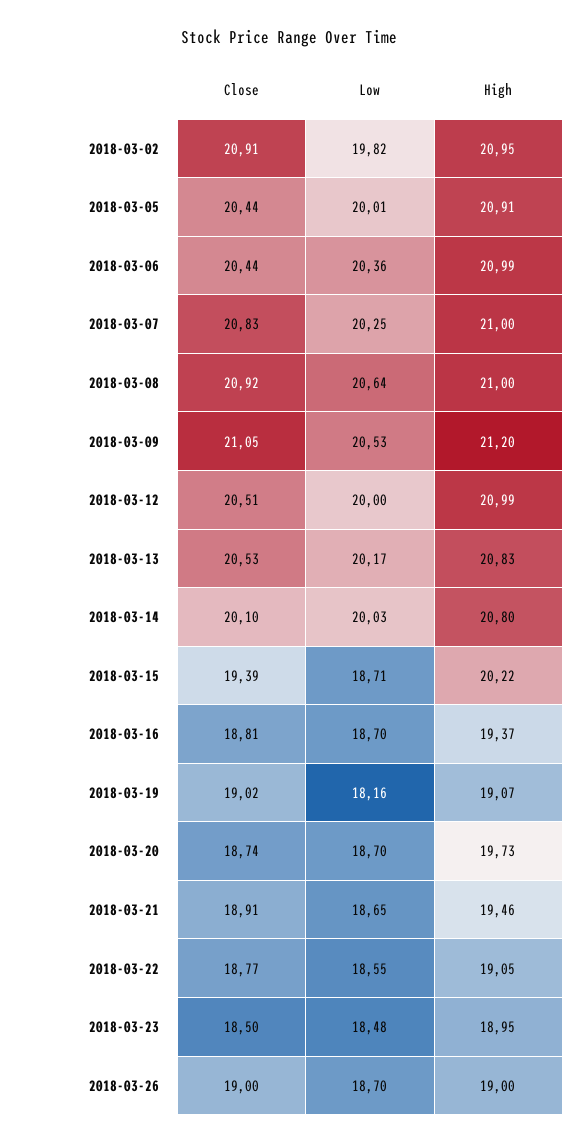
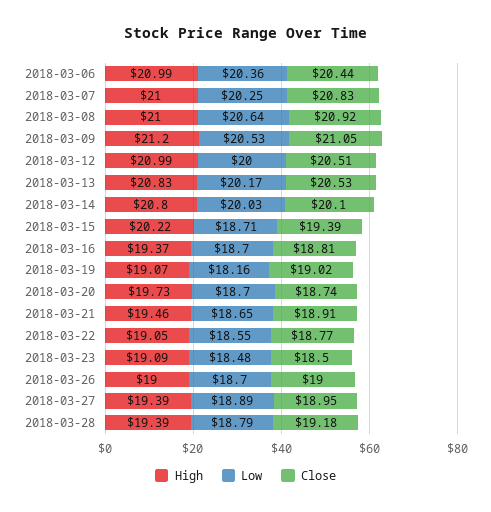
Close, 2018-03-02: 20.91 -> none
Low, 2018-03-02: 19.82 -> none
High, 2018-03-02: 20.95 -> none
Close, 2018-03-05: 20.44 -> none
Low, 2018-03-05: 20.01 -> none
High, 2018-03-05: 20.91 -> none
High, 2018-03-23: 18.95 -> 19.09
High, 2018-03-27: none -> 19.39
Low, 2018-03-27: none -> 18.89
Close, 2018-03-27: none -> 18.95
High, 2018-03-28: none -> 19.39
Low, 2018-03-28: none -> 18.79
Close, 2018-03-28: none -> 19.18

